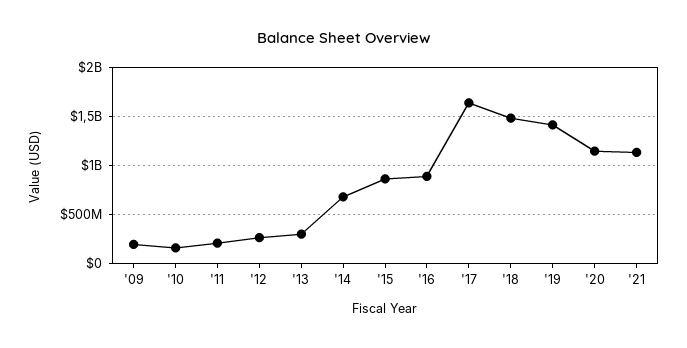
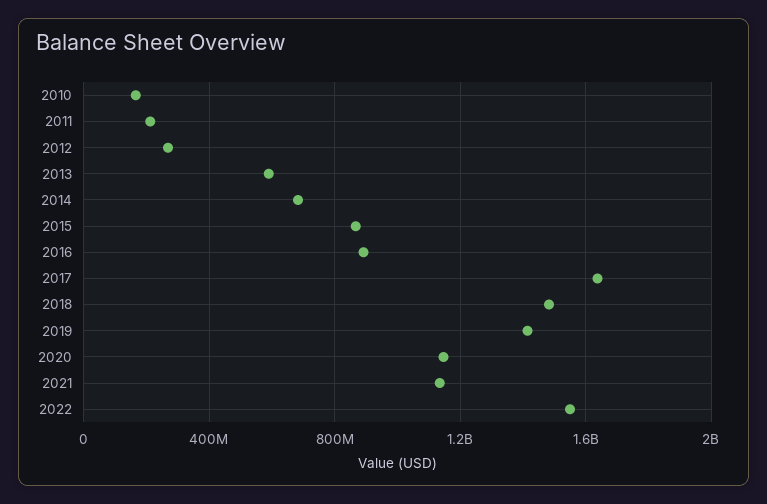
'09: 200000000 -> none
'13: 300000000 -> 600000000
2022: none -> 1550000000

